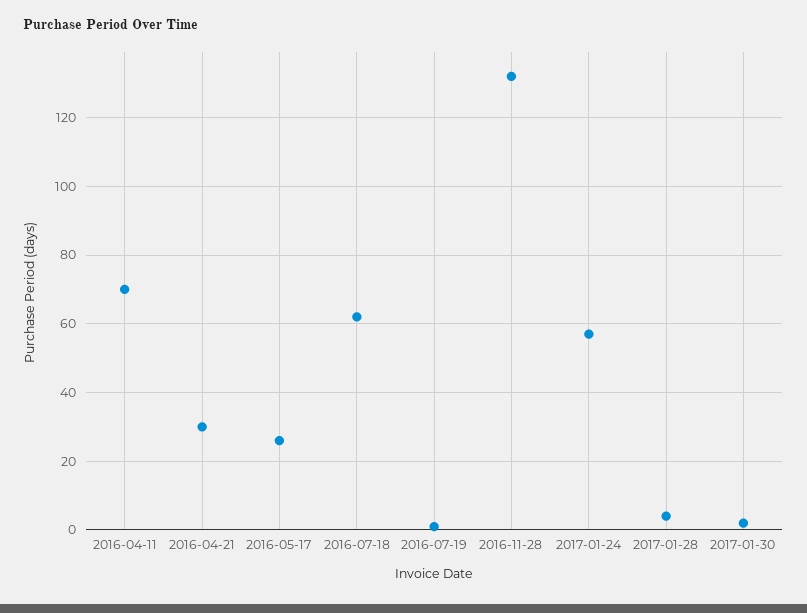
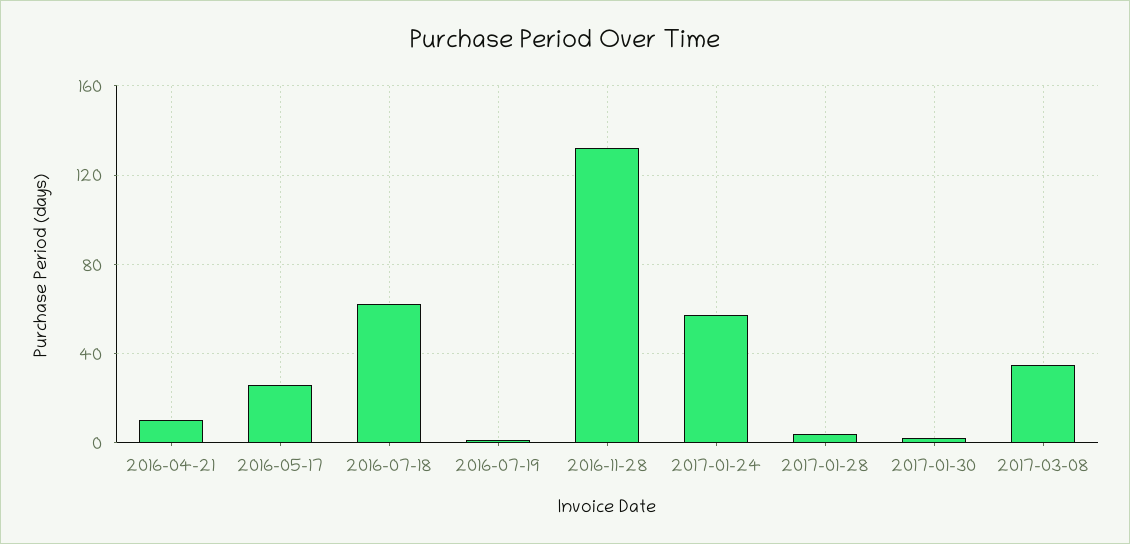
2016-04-11: 70 -> none
2016-04-21: 30 -> 10
2017-03-08: none -> 35

